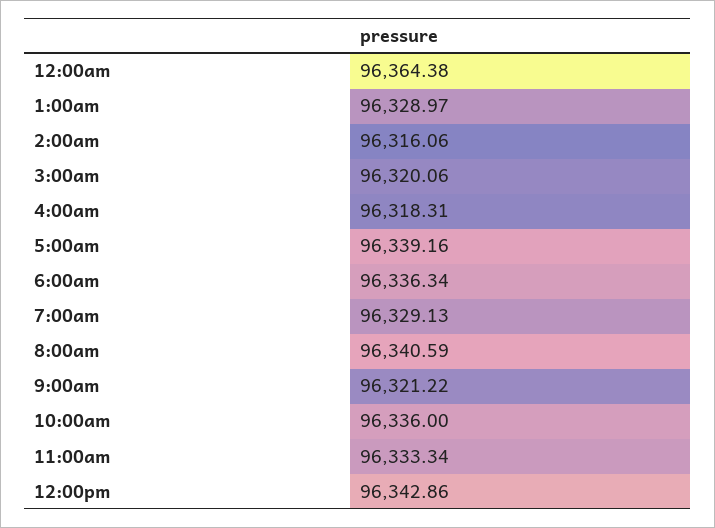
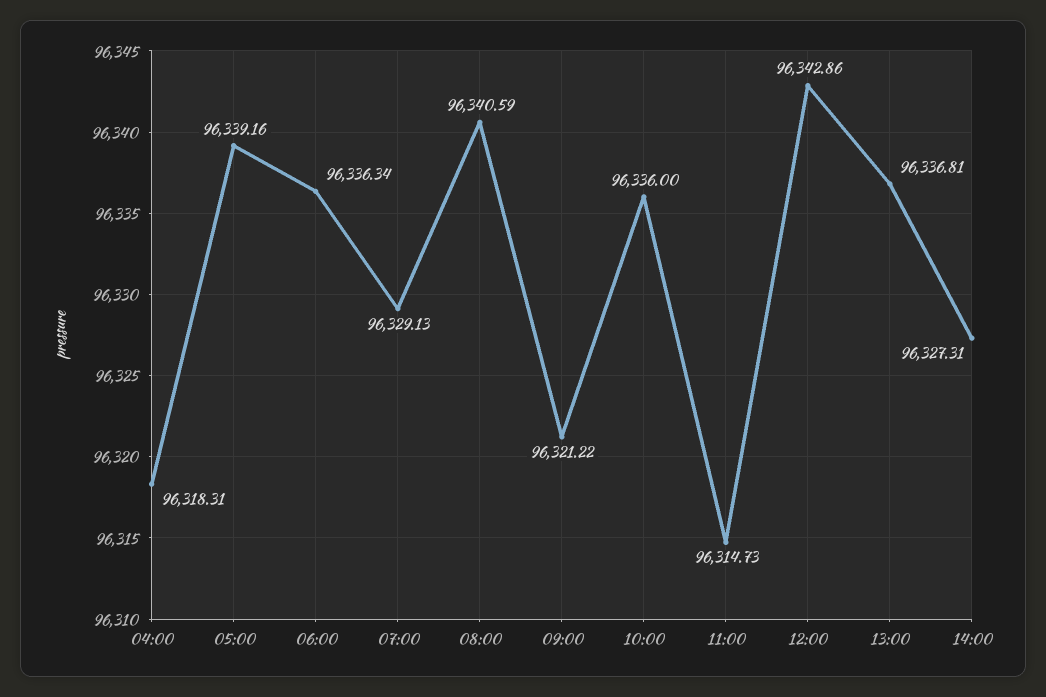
12:00am: 96364.38 -> none
1:00am: 96328.97 -> none
2:00am: 96316.06 -> none
3:00am: 96320.06 -> none
11:00am: 96333.34 -> 96314.73
13:00: none -> 96336.81
14:00: none -> 96327.31

